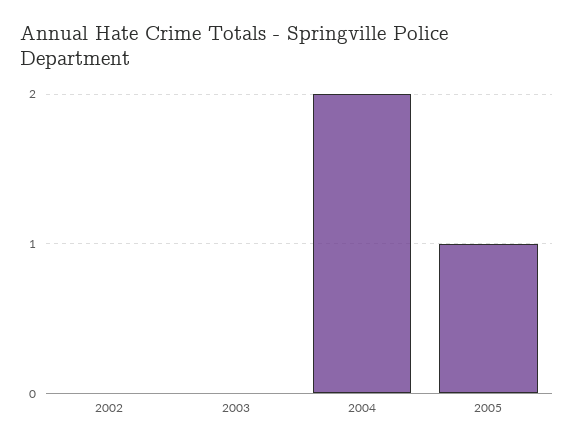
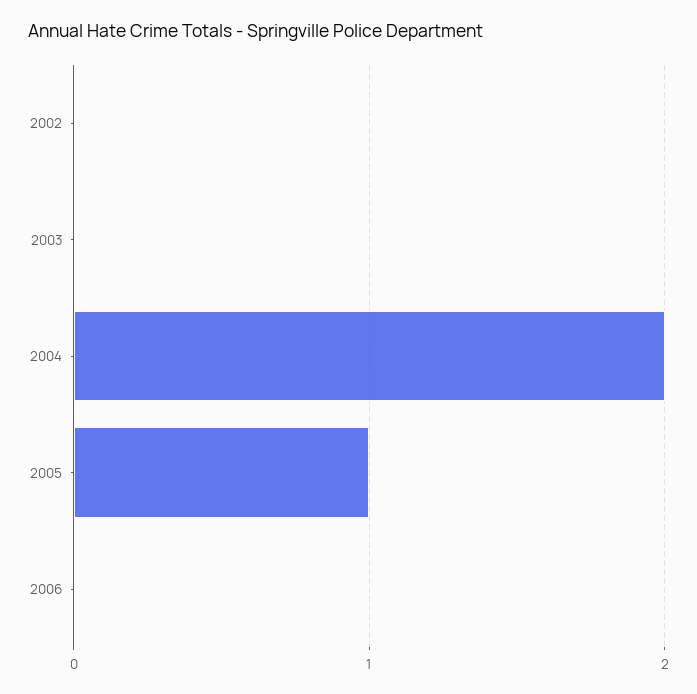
2006: none -> 0

